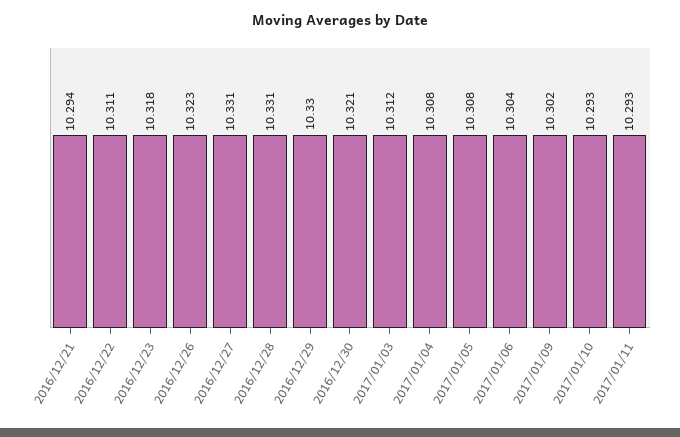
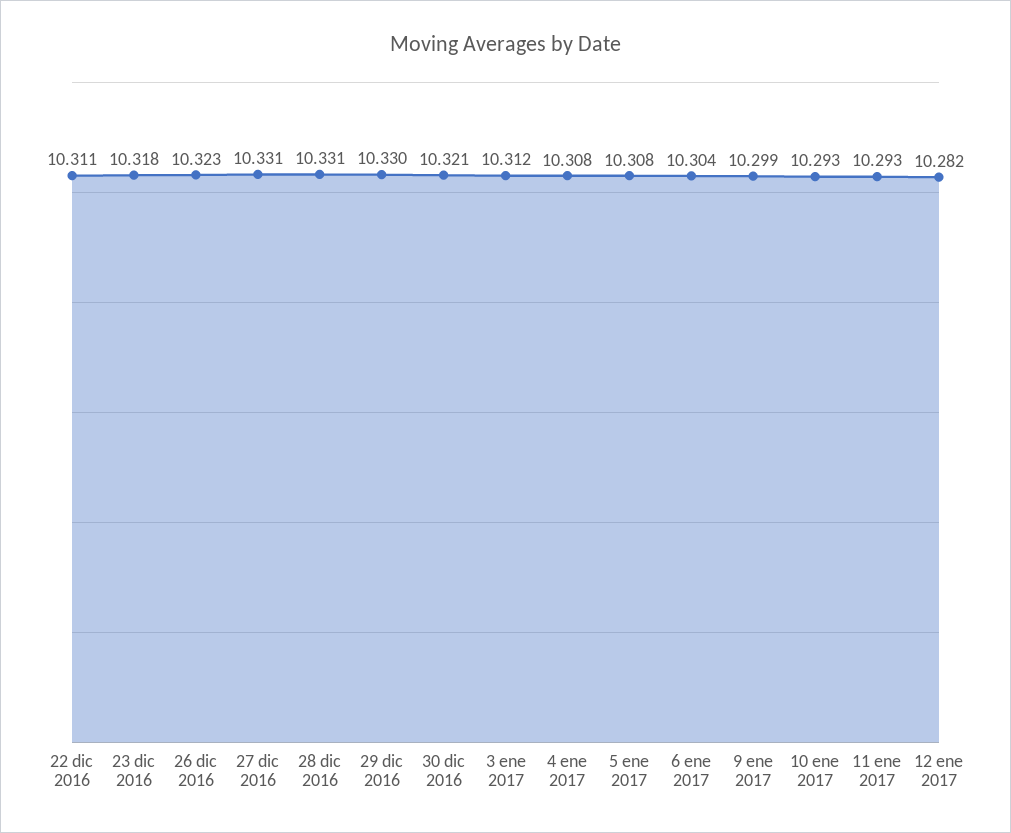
2016/12/21: 10.294 -> none
2017/01/09: 10.302 -> 10.299
12 ene 2017: none -> 10.282

